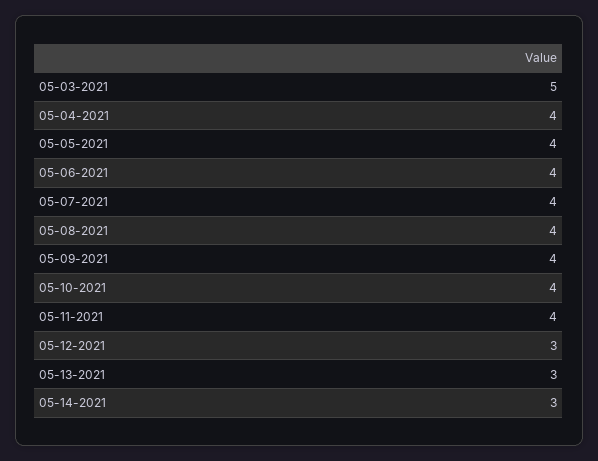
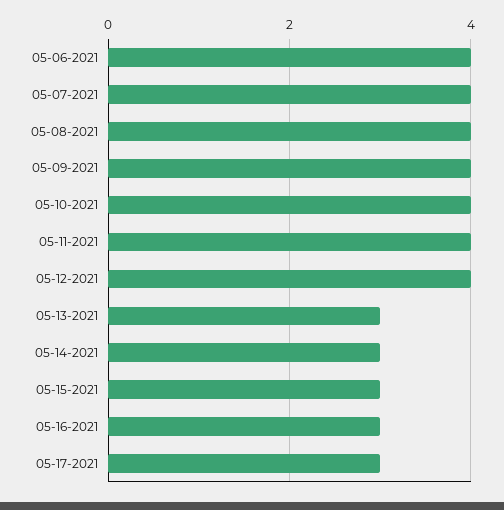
05-03-2021: 5 -> none
05-04-2021: 4 -> none
05-05-2021: 4 -> none
05-12-2021: 3 -> 4
05-15-2021: none -> 3
05-16-2021: none -> 3
05-17-2021: none -> 3

